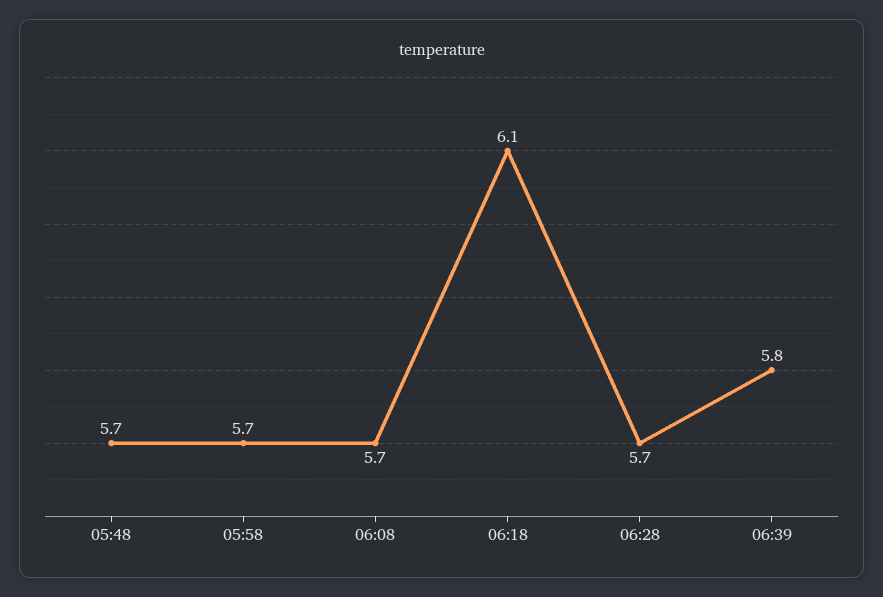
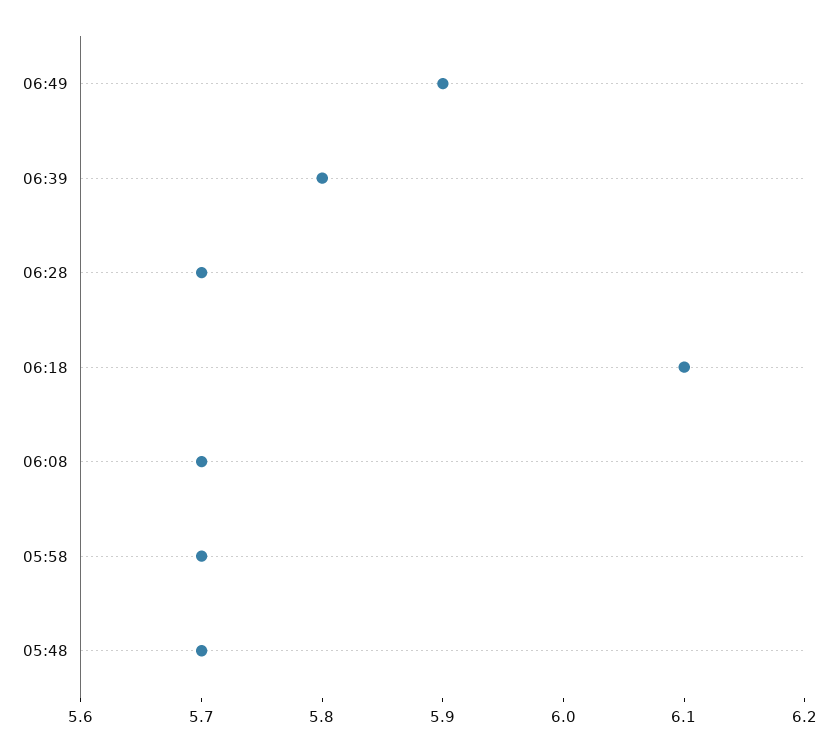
06:49: none -> 5.9

